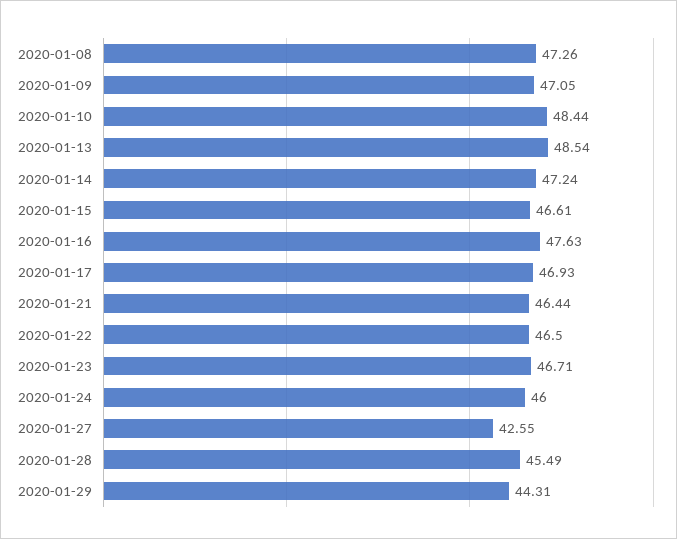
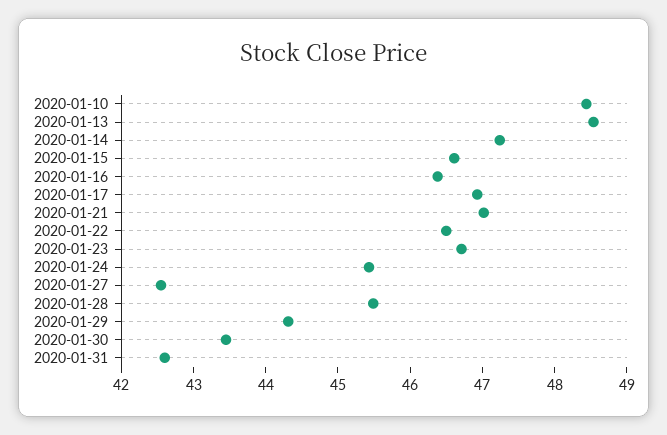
2020-01-08: 47.26 -> none
2020-01-09: 47.05 -> none
2020-01-16: 47.63 -> 46.4
2020-01-21: 46.44 -> 47
2020-01-24: 46 -> 45.4
2020-01-30: none -> 43.4
2020-01-31: none -> 42.6

